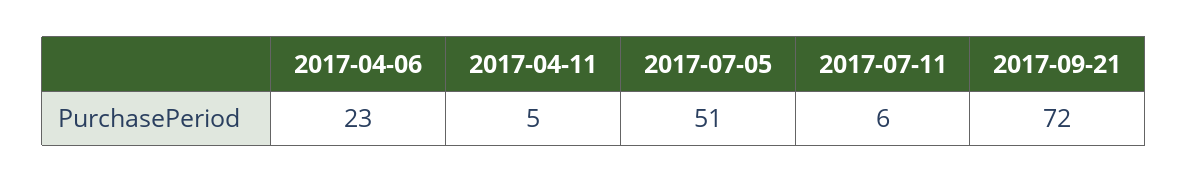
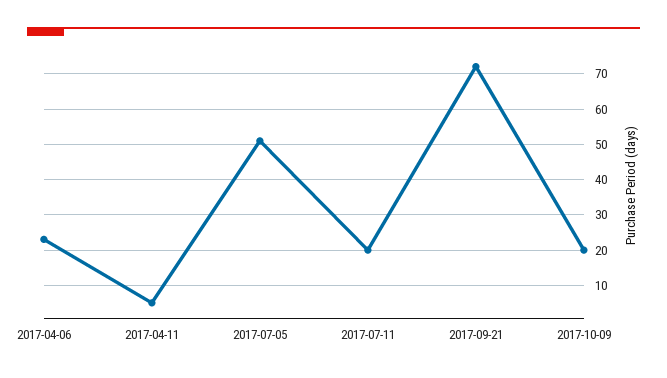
2017-07-11: 6 -> 20
2017-10-09: none -> 20

